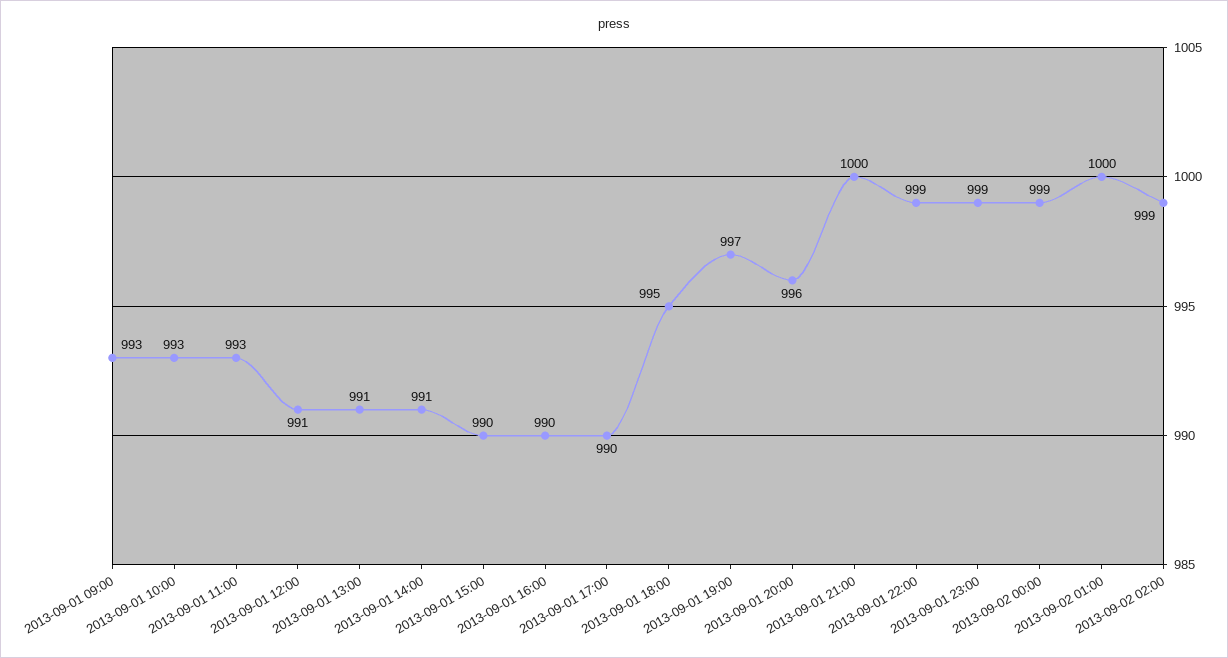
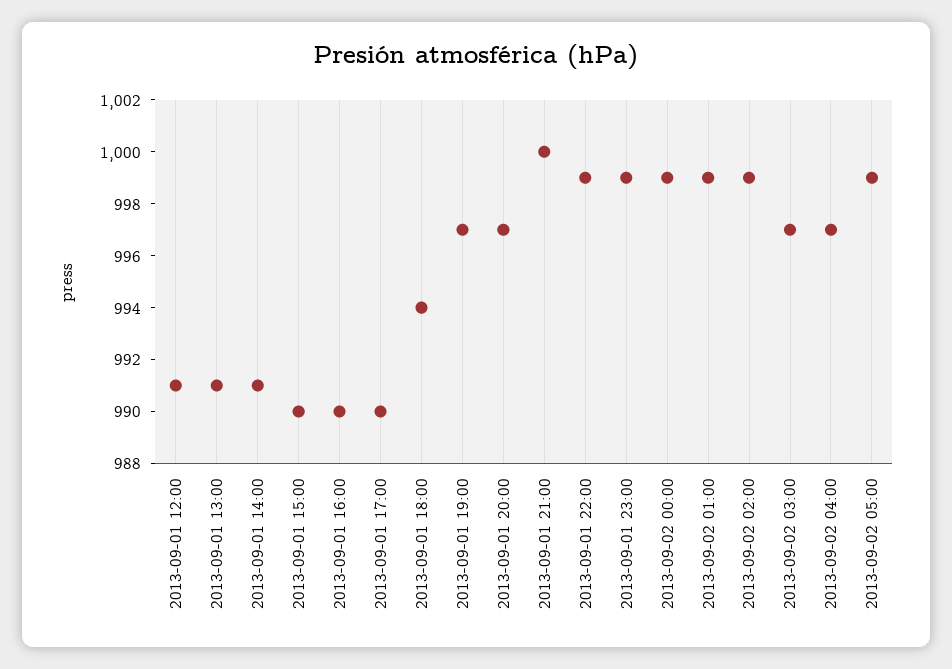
2013-09-01 09:00: 993 -> none
2013-09-01 10:00: 993 -> none
2013-09-01 11:00: 993 -> none
2013-09-01 18:00: 995 -> 994
2013-09-01 20:00: 996 -> 997
2013-09-02 01:00: 1000 -> 999
2013-09-02 03:00: none -> 997
2013-09-02 04:00: none -> 997
2013-09-02 05:00: none -> 999

